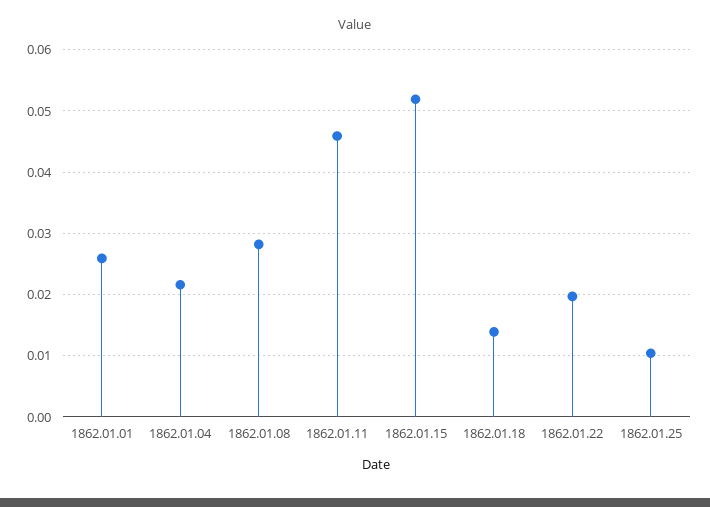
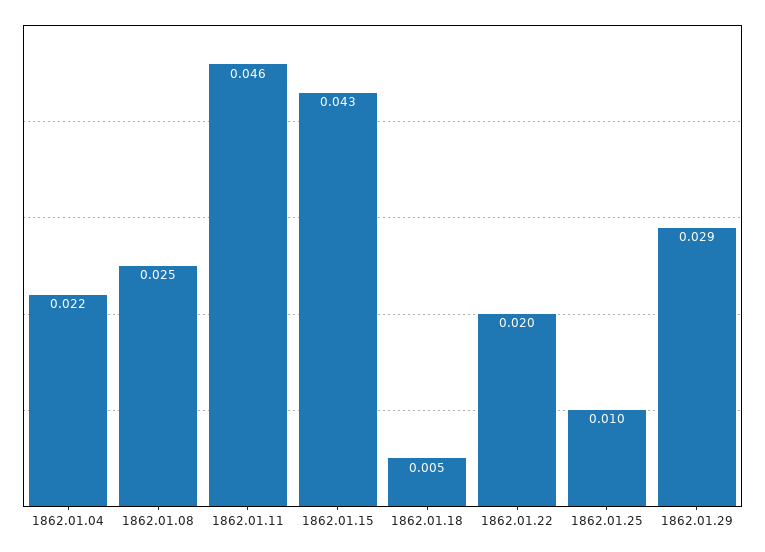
1862.01.01: 0.026 -> none
1862.01.08: 0.028 -> 0.025
1862.01.15: 0.052 -> 0.043
1862.01.18: 0.014 -> 0.005
1862.01.29: none -> 0.029

